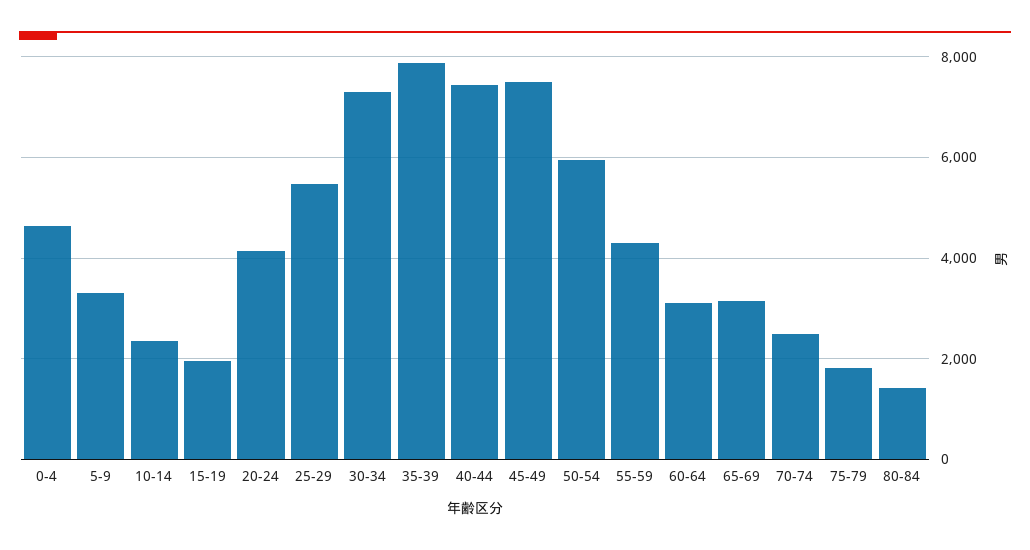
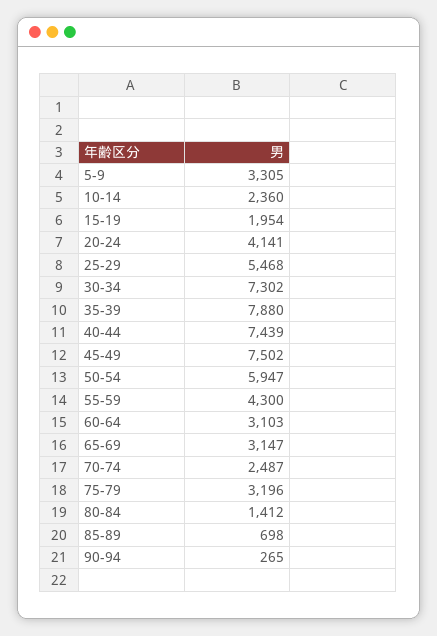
0-4: 4600 -> none
75-79: 1800 -> 3196
85-89: none -> 698
90-94: none -> 265

